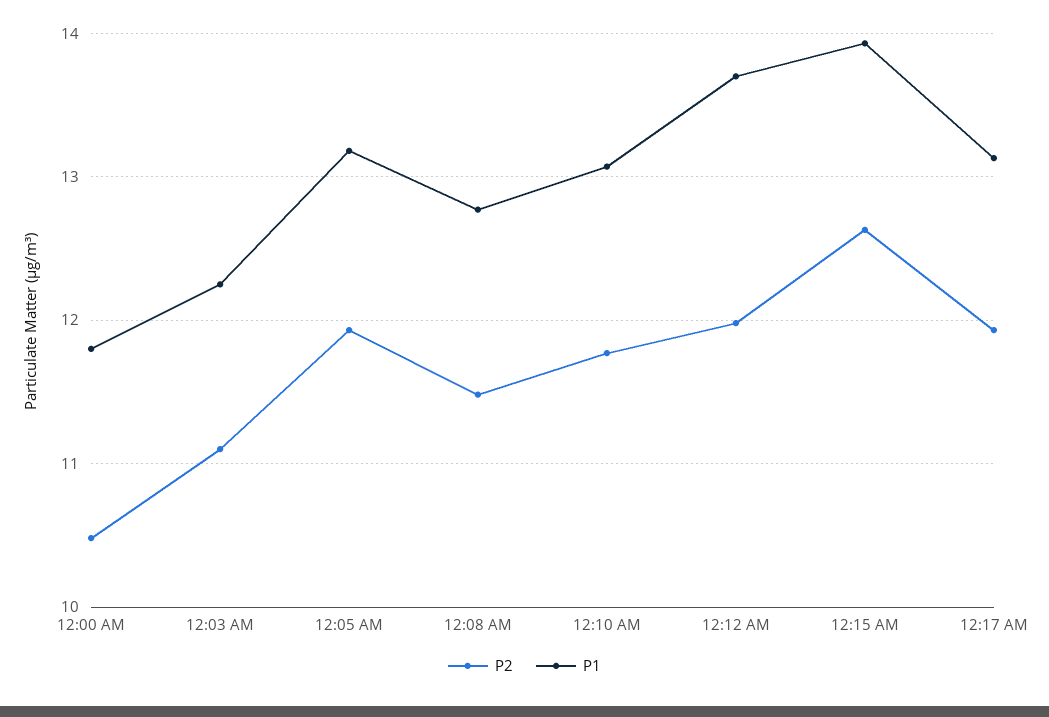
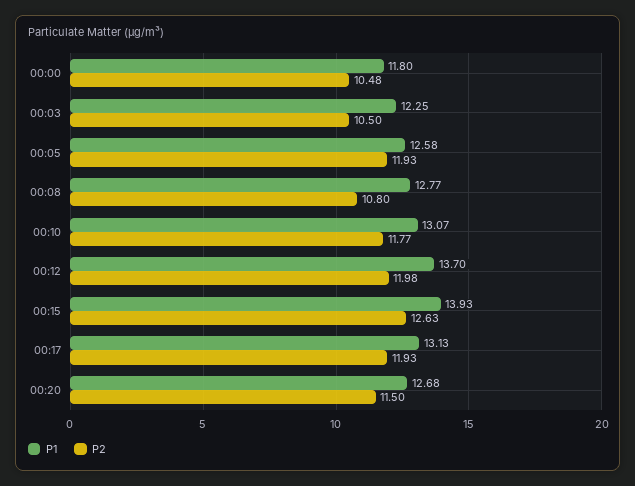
P2, 12:03 AM: 11.1 -> 10.5
P1, 12:05 AM: 13.2 -> 12.58
P2, 12:08 AM: 11.5 -> 10.8
P1, 00:20: none -> 12.68
P2, 00:20: none -> 11.5

